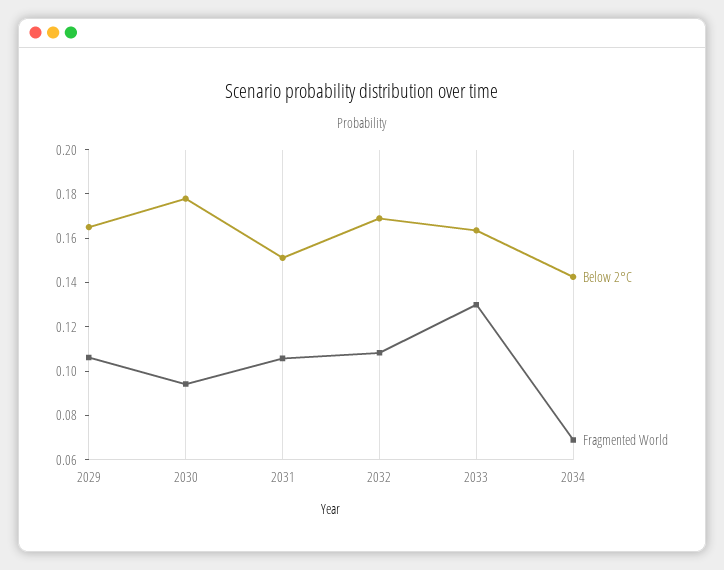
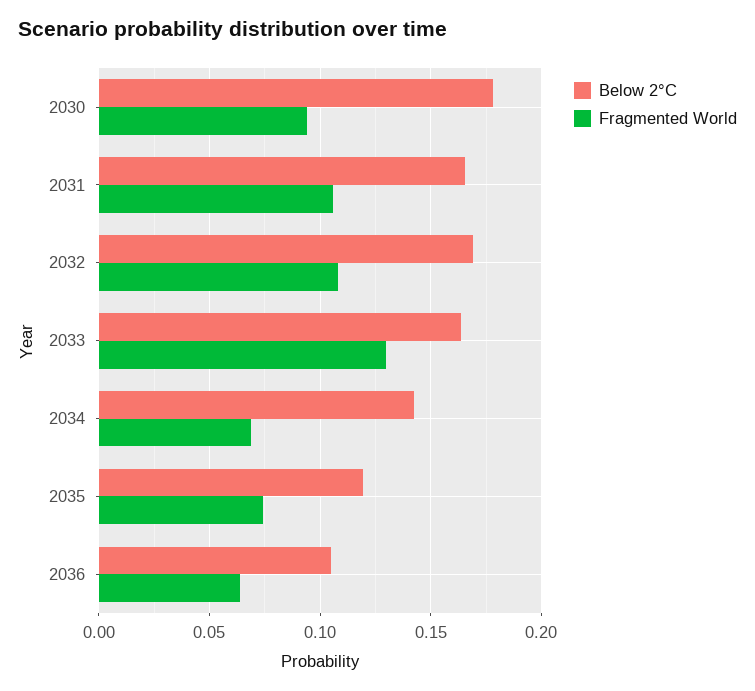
Below 2°C, 2029: 0.165 -> none
Fragmented World, 2029: 0.105 -> none
Below 2°C, 2031: 0.15 -> 0.165
Below 2°C, 2035: none -> 0.12
Fragmented World, 2035: none -> 0.075
Below 2°C, 2036: none -> 0.105
Fragmented World, 2036: none -> 0.065

